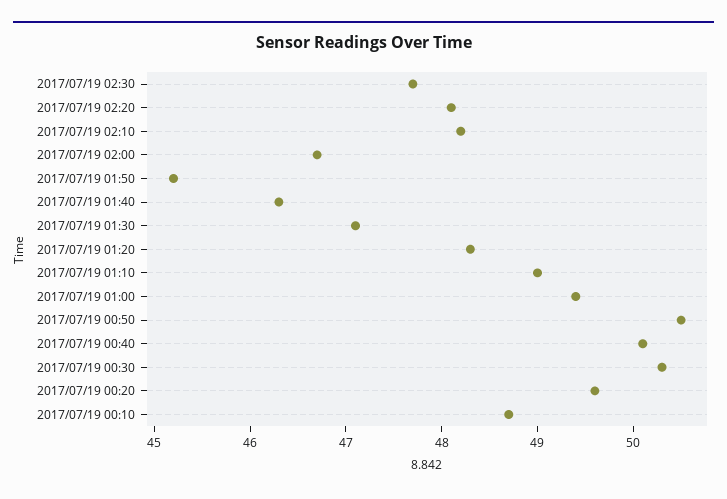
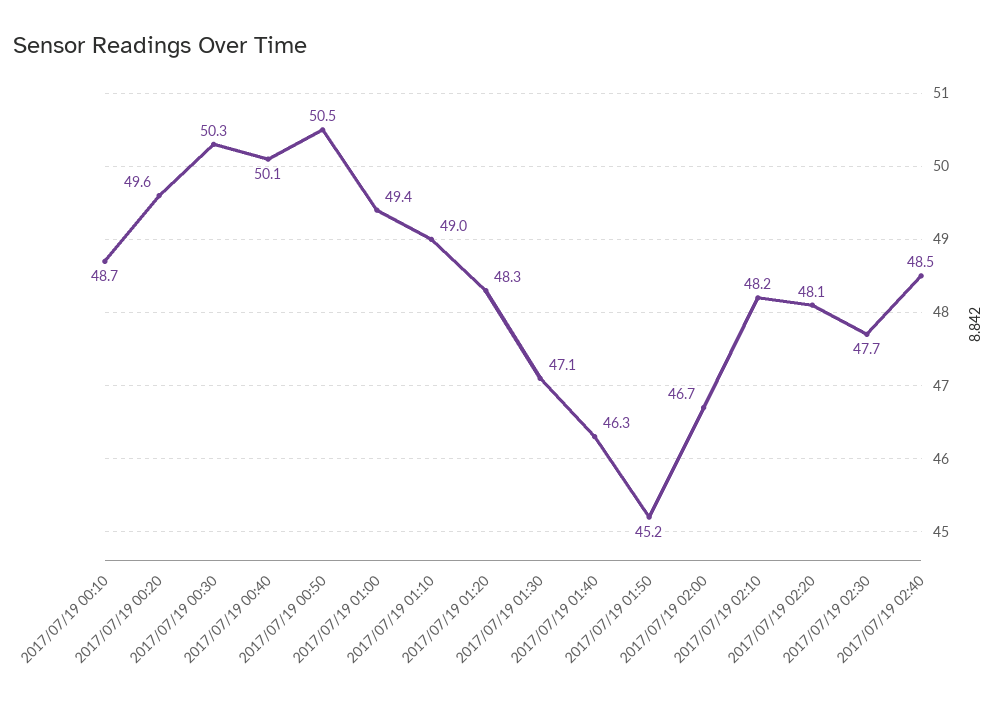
2017/07/19 02:40: none -> 48.5

